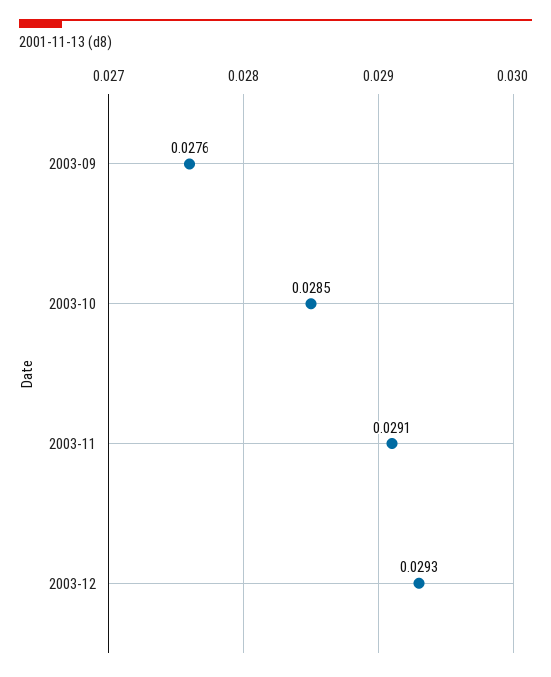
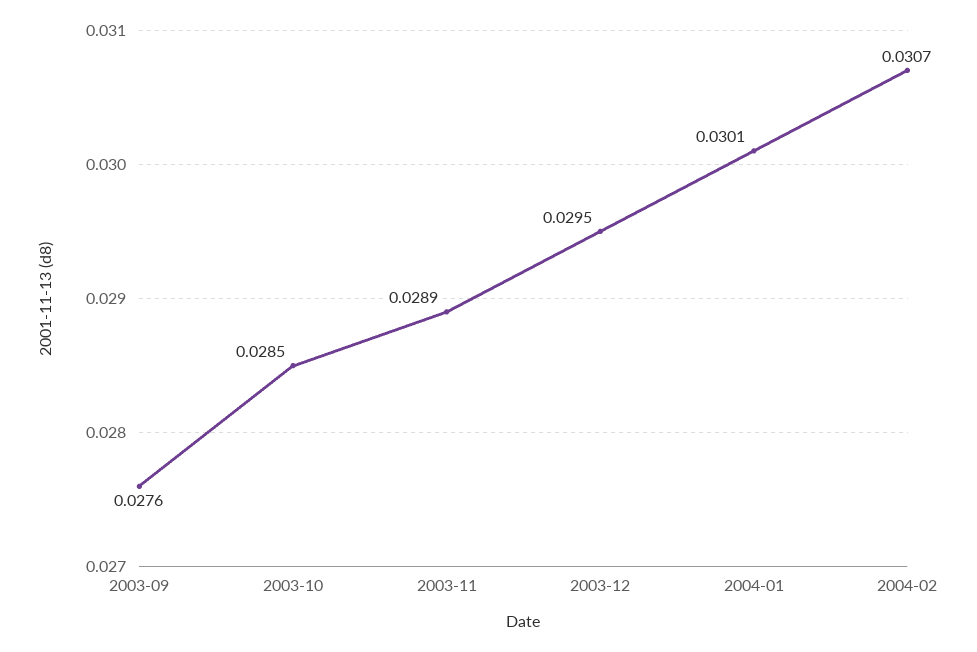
2003-11: 0.0291 -> 0.0289
2003-12: 0.0293 -> 0.0295
2004-01: none -> 0.0301
2004-02: none -> 0.0307

